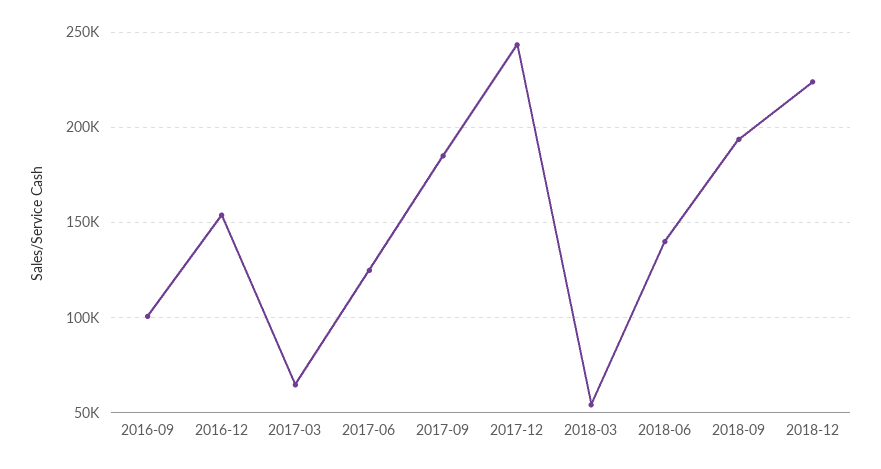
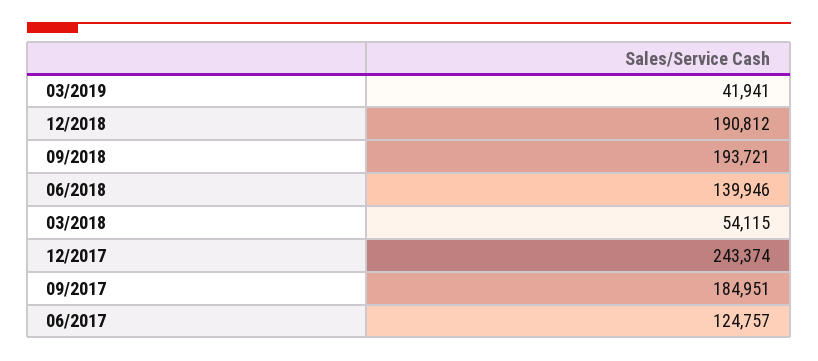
2016-09: 100000 -> none
2016-12: 155000 -> none
2017-03: 65000 -> none
2018-12: 225000 -> 190812
03/2019: none -> 41941

